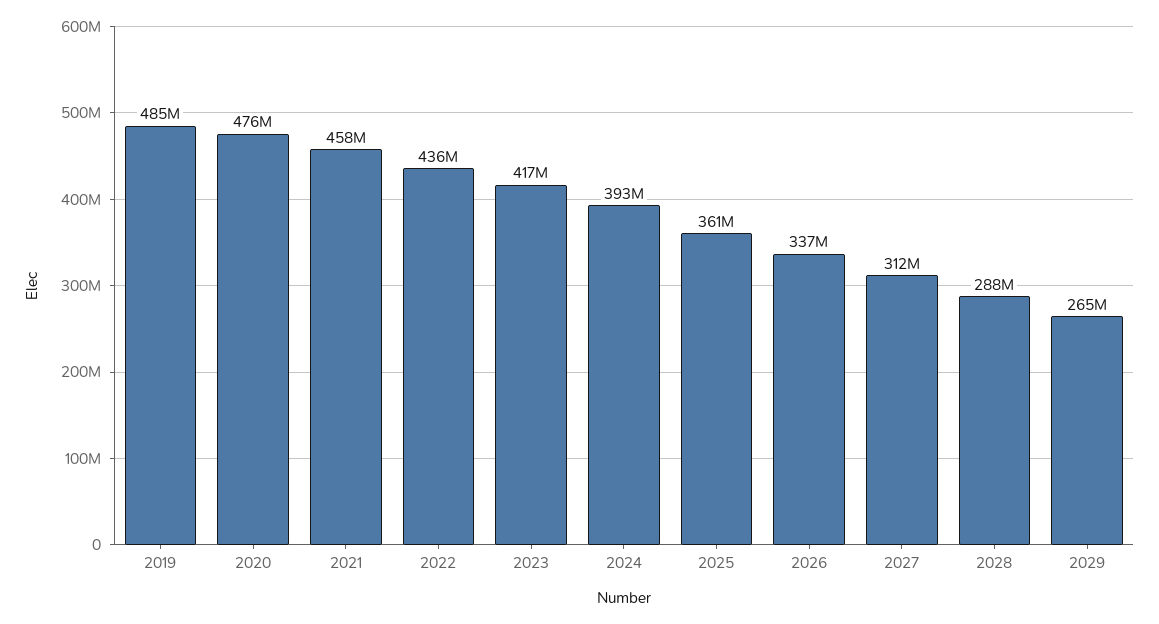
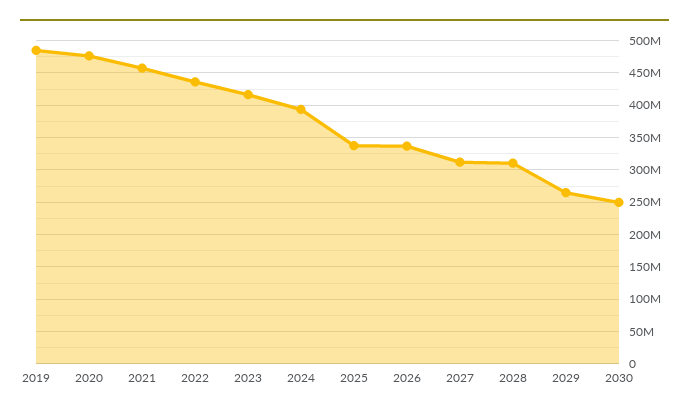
2025: 361000000 -> 340000000
2028: 288000000 -> 310000000
2030: none -> 250000000

